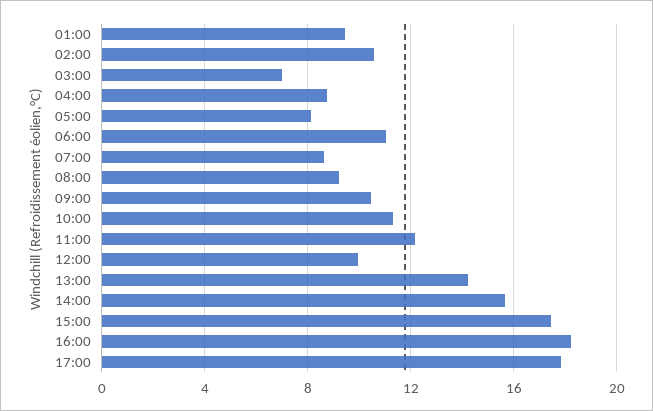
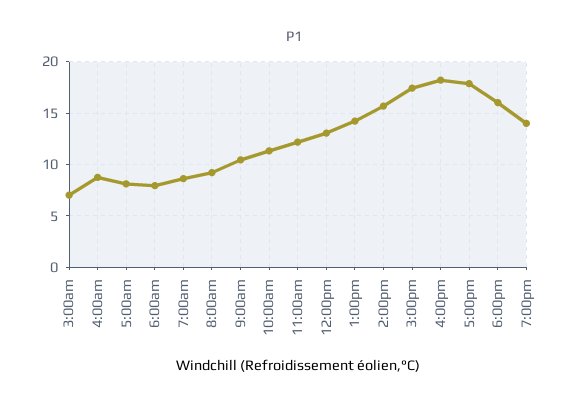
01:00: 9.5 -> none
02:00: 10.5 -> none
06:00: 11 -> 8
12:00: 10 -> 13
6:00pm: none -> 16
7:00pm: none -> 14

